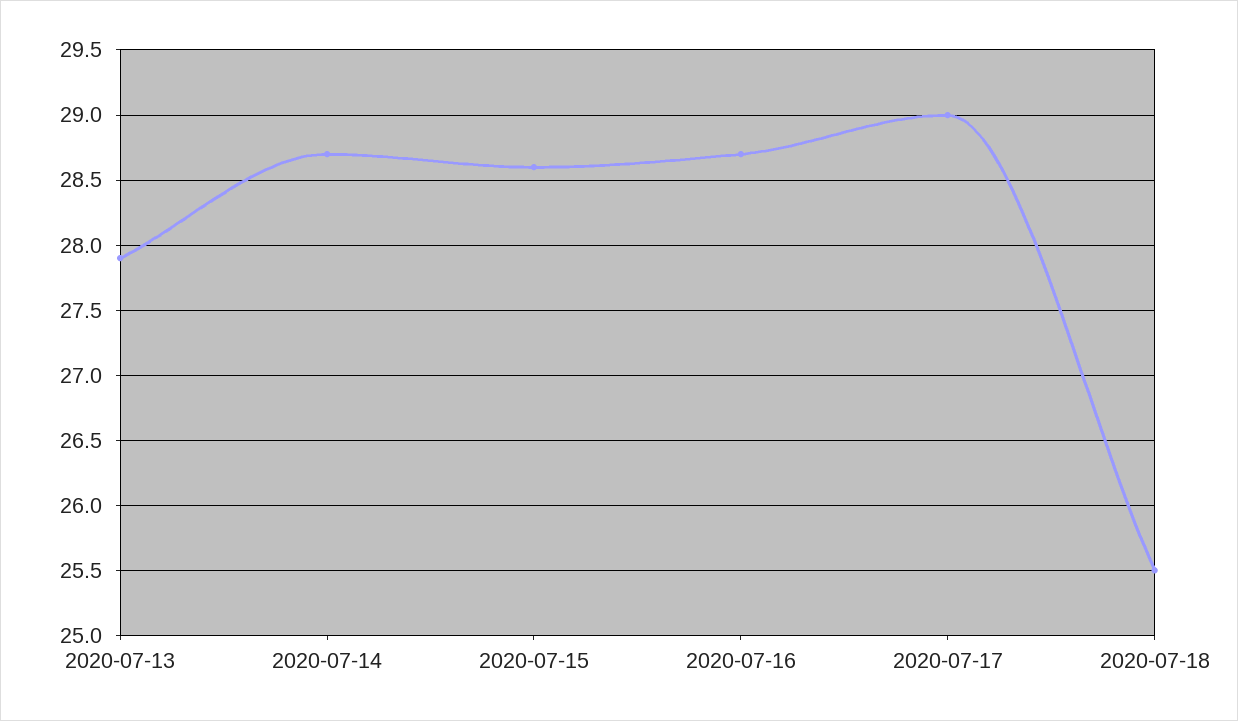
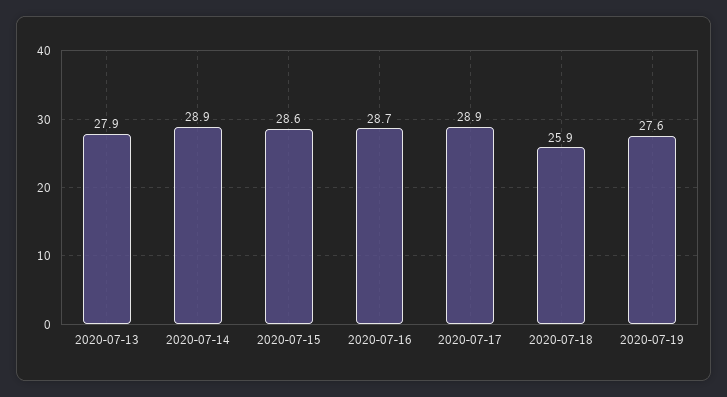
2020-07-14: 28.7 -> 28.9
2020-07-17: 29 -> 28.9
2020-07-18: 25.5 -> 25.9
2020-07-19: none -> 27.6

